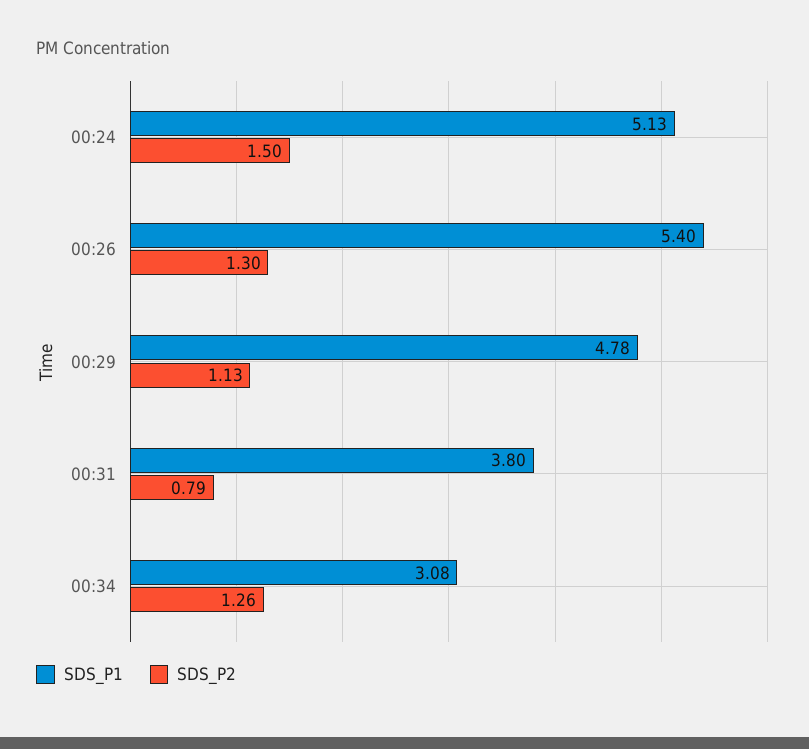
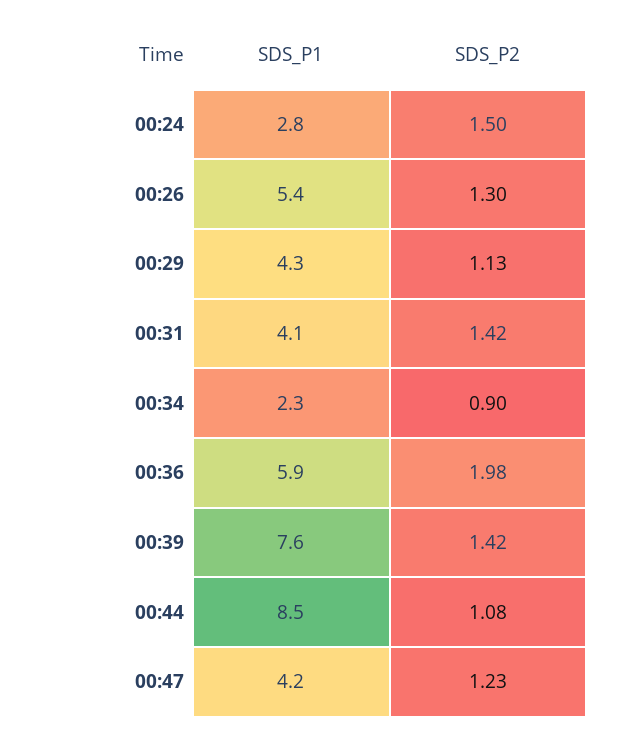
SDS_P1, 00:24: 5.13 -> 2.8
SDS_P1, 00:29: 4.78 -> 4.3
SDS_P1, 00:31: 3.8 -> 4.1
SDS_P2, 00:31: 0.79 -> 1.42
SDS_P1, 00:34: 3.08 -> 2.3
SDS_P2, 00:34: 1.26 -> 0.9
SDS_P1, 00:36: none -> 5.9
SDS_P2, 00:36: none -> 1.98
SDS_P1, 00:39: none -> 7.6
SDS_P2, 00:39: none -> 1.42
SDS_P1, 00:44: none -> 8.5
SDS_P2, 00:44: none -> 1.08
SDS_P1, 00:47: none -> 4.2
SDS_P2, 00:47: none -> 1.23

